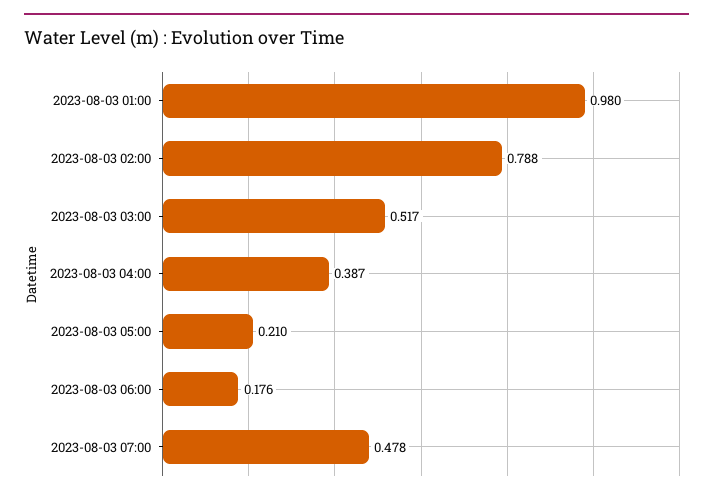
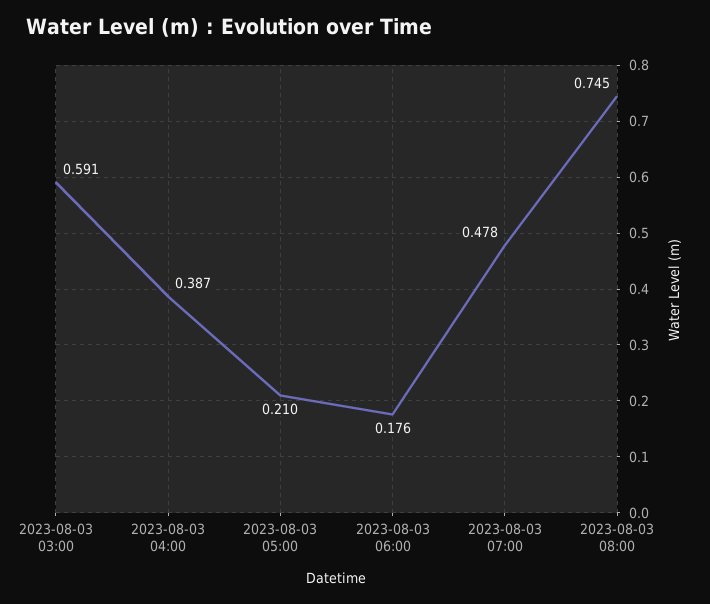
2023-08-03 01:00: 0.98 -> none
2023-08-03 02:00: 0.788 -> none
2023-08-03 03:00: 0.517 -> 0.591
2023-08-03 08:00: none -> 0.745

